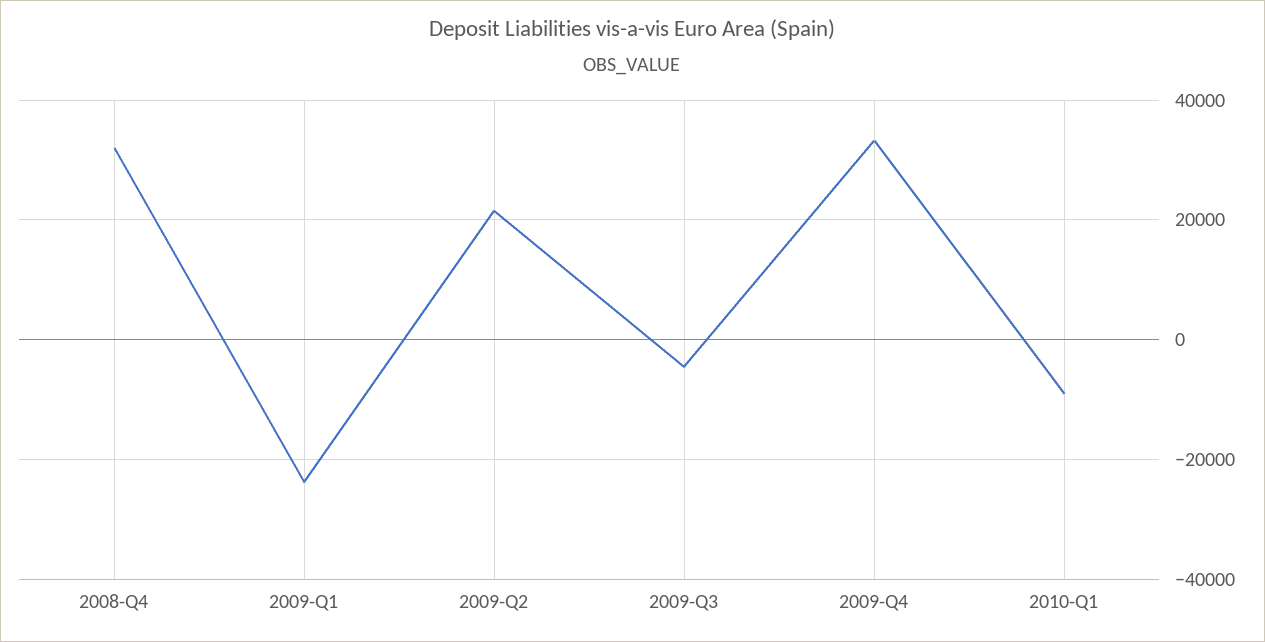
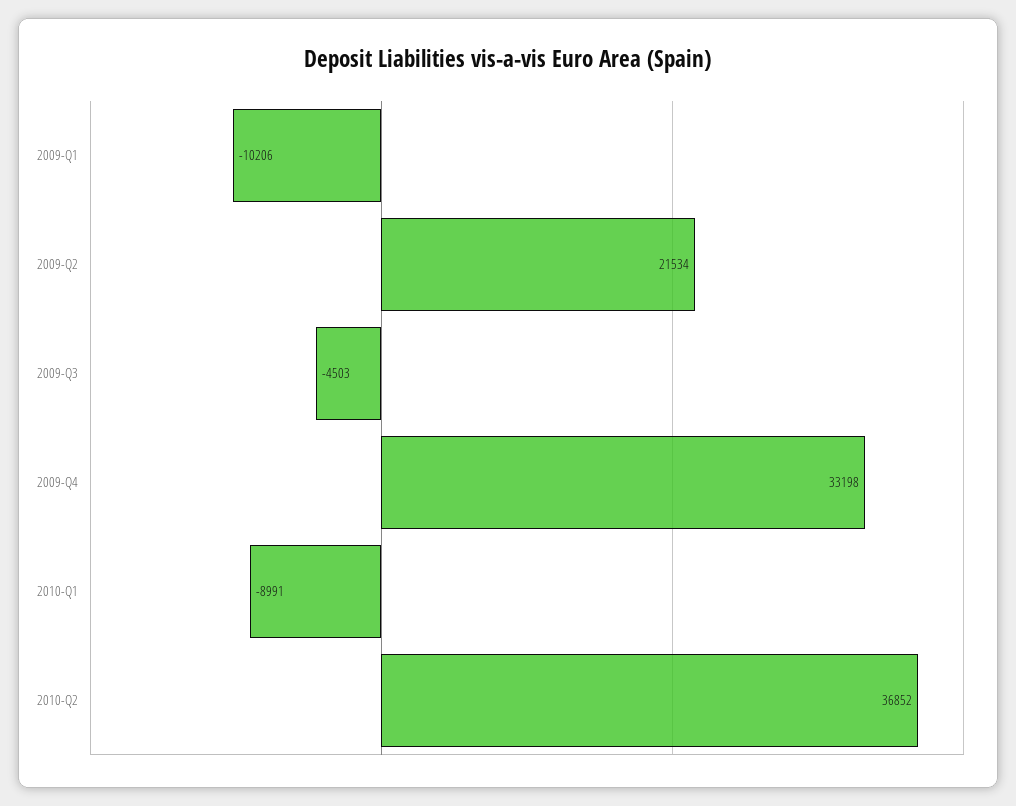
2008-Q4: 32000 -> none
2009-Q1: -24000 -> -10206
2010-Q2: none -> 36852

